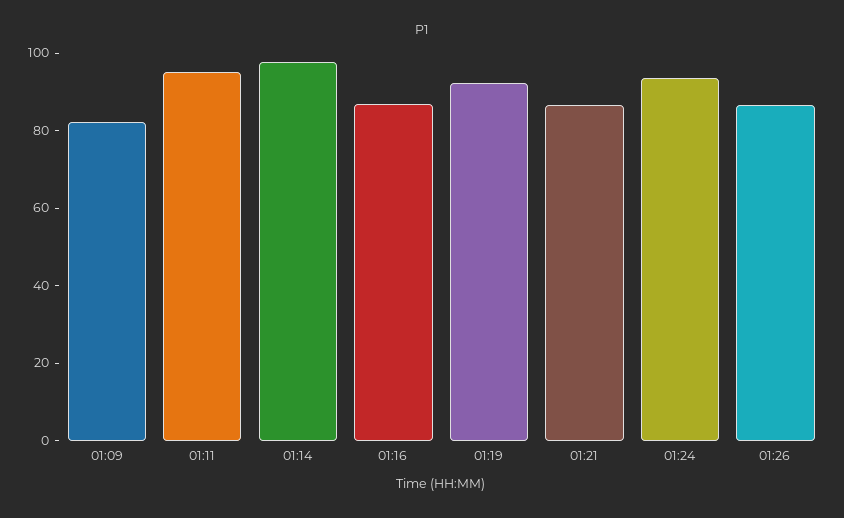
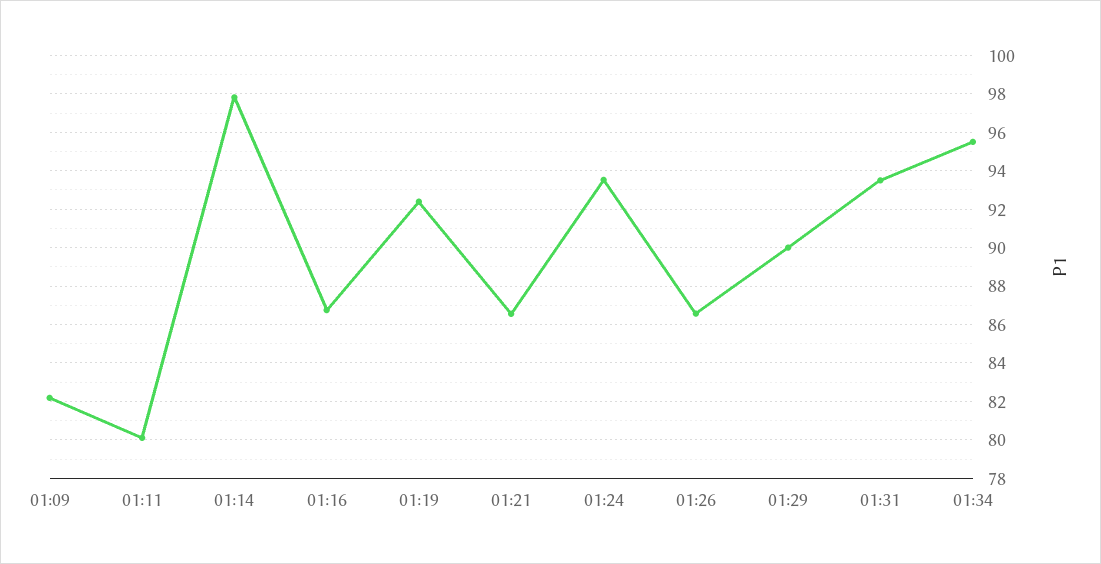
01:11: 95 -> 80
01:29: none -> 90
01:31: none -> 93.5
01:34: none -> 95.5

